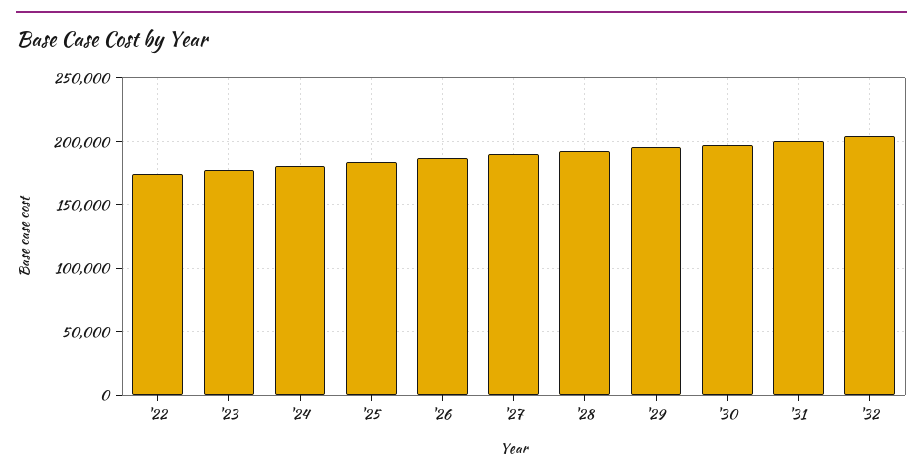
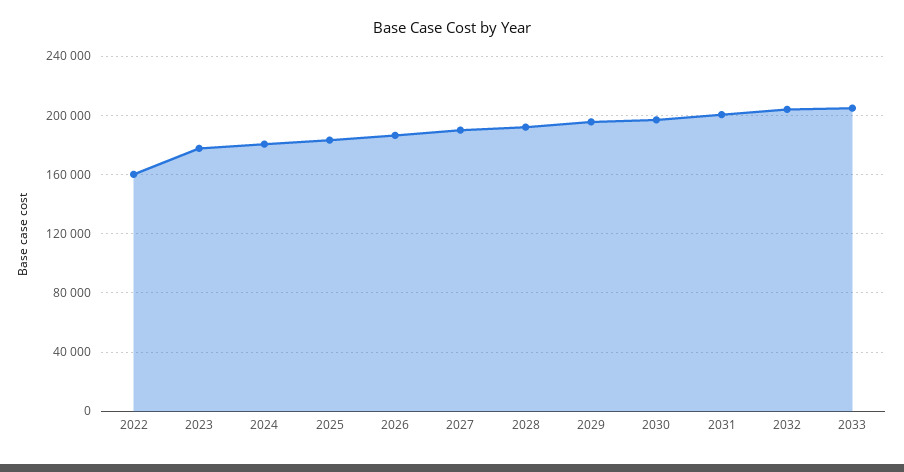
'22: 175000 -> 160000
2033: none -> 205000

